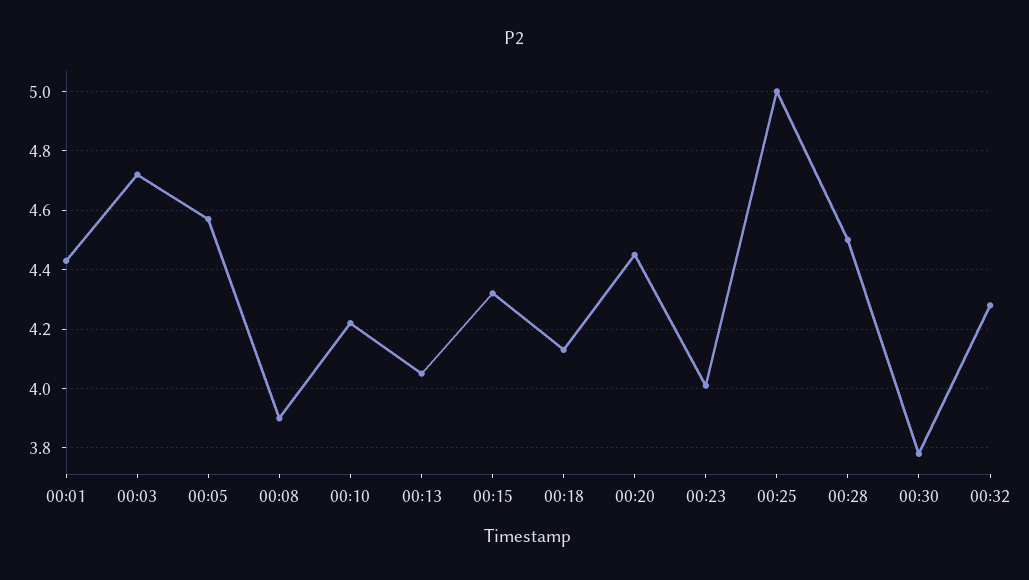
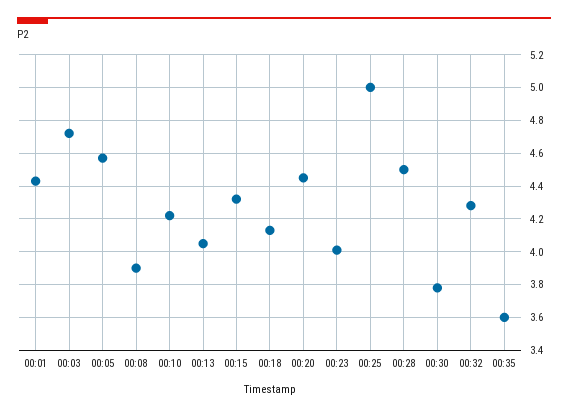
00:35: none -> 3.6

